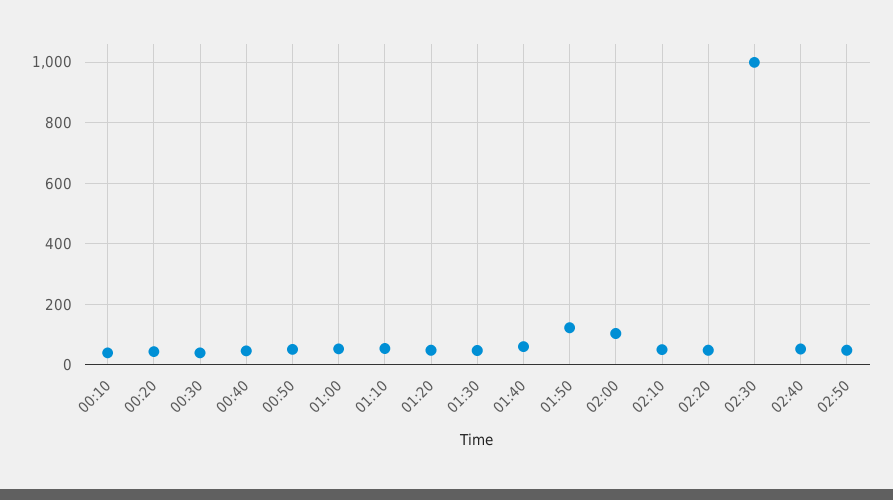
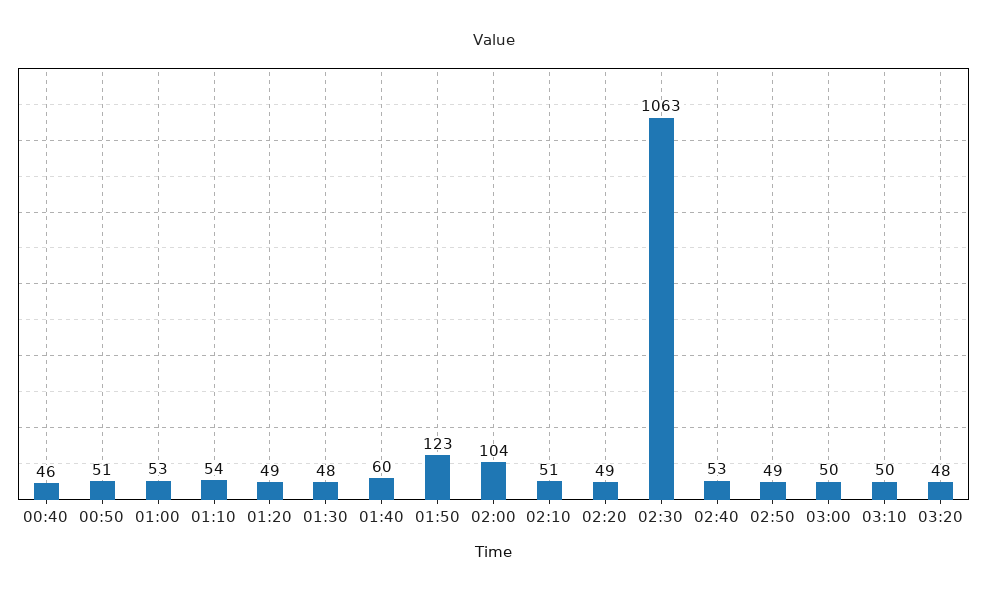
00:10: 40 -> none
00:20: 40 -> none
00:30: 40 -> none
02:30: 1000 -> 1063
03:00: none -> 50
03:10: none -> 50
03:20: none -> 48

